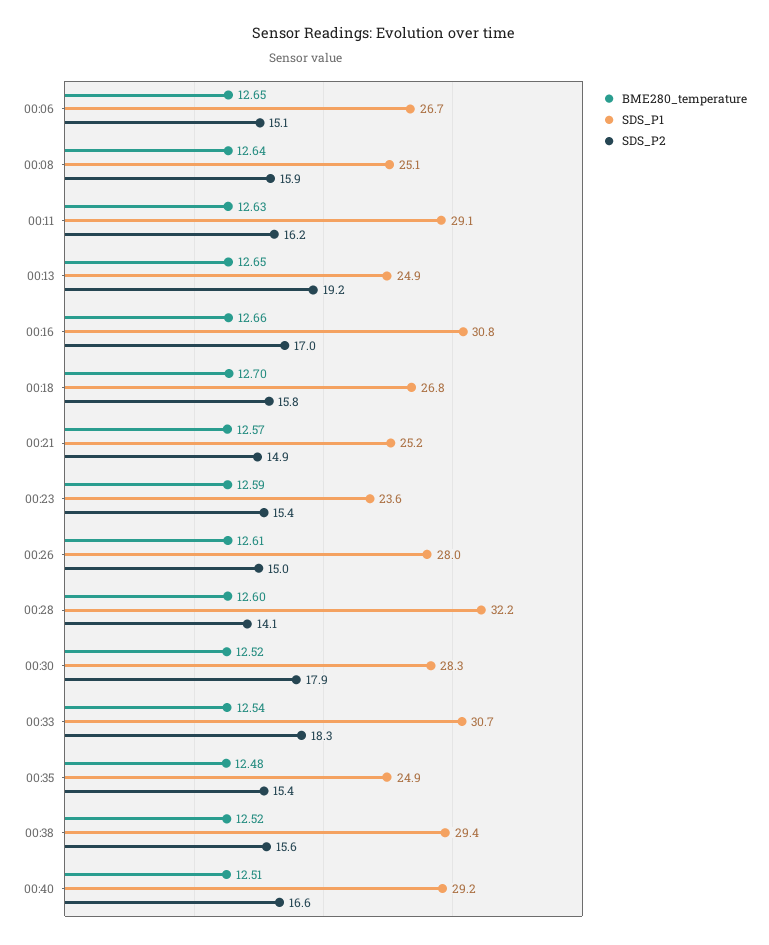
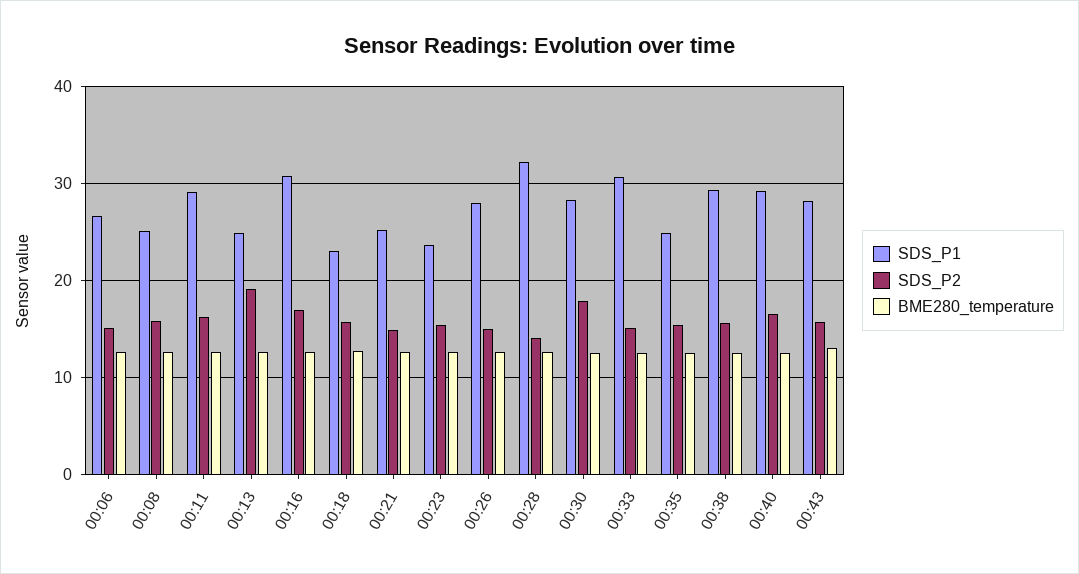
SDS_P1, 00:18: 26.8 -> 23
SDS_P2, 00:33: 18.3 -> 15
SDS_P1, 00:43: none -> 28
SDS_P2, 00:43: none -> 16
BME280_temperature, 00:43: none -> 13

